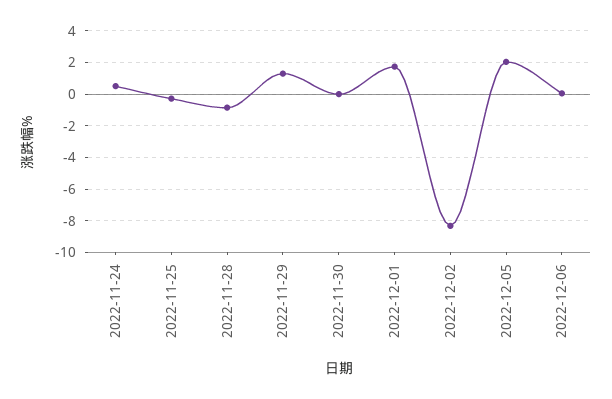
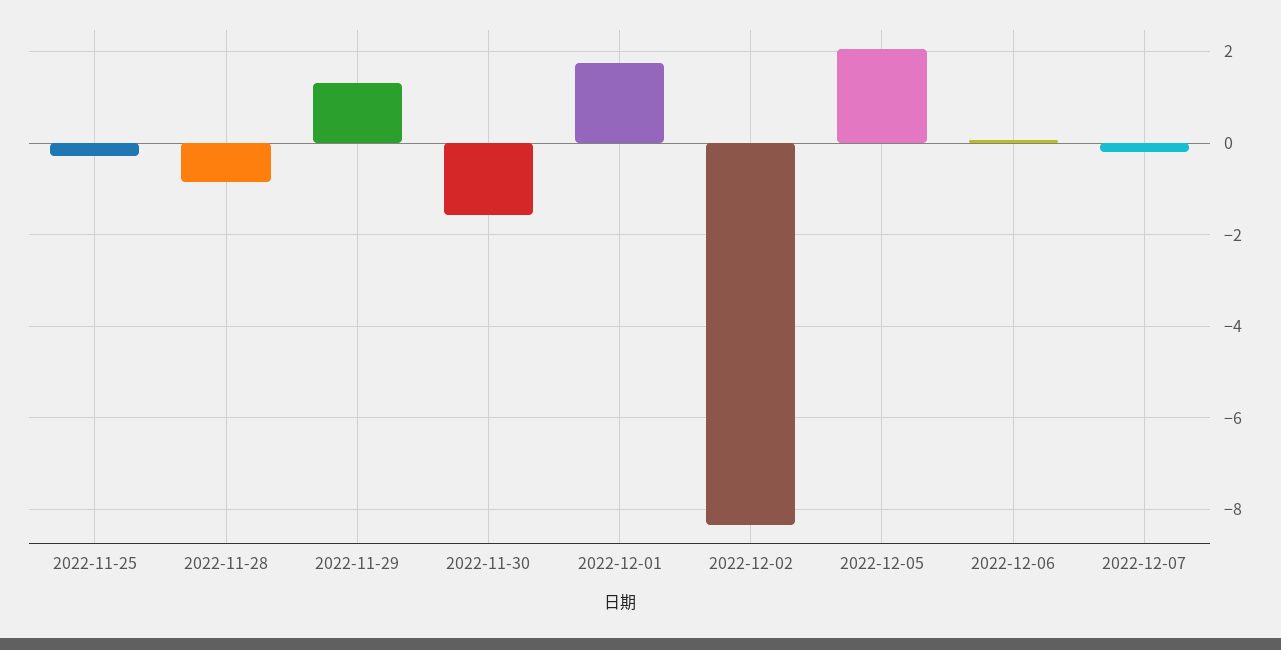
2022-11-24: 0.5 -> none
2022-11-30: 0 -> -1.6
2022-12-07: none -> -0.2

